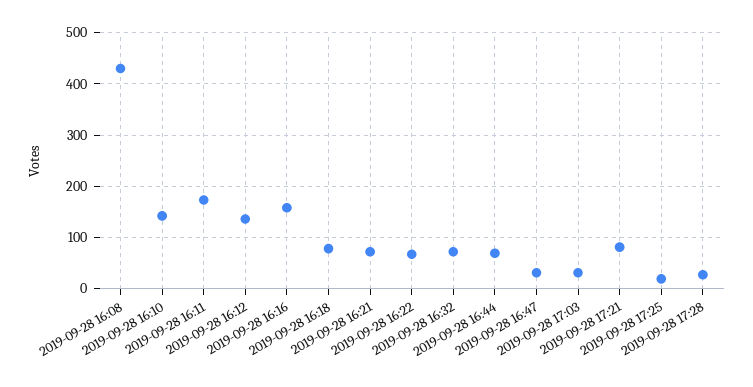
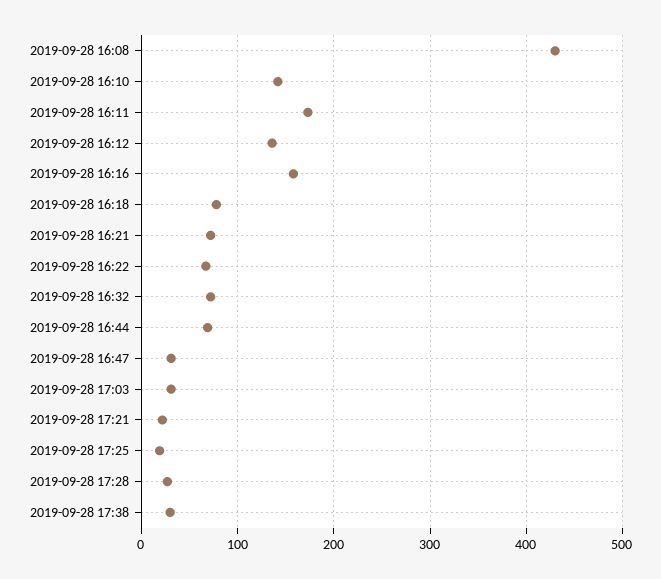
2019-09-28 17:21: 80 -> 20
2019-09-28 17:38: none -> 30

